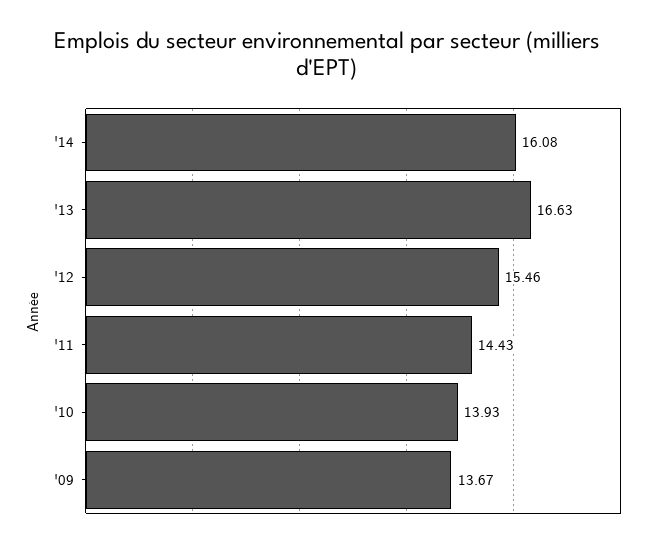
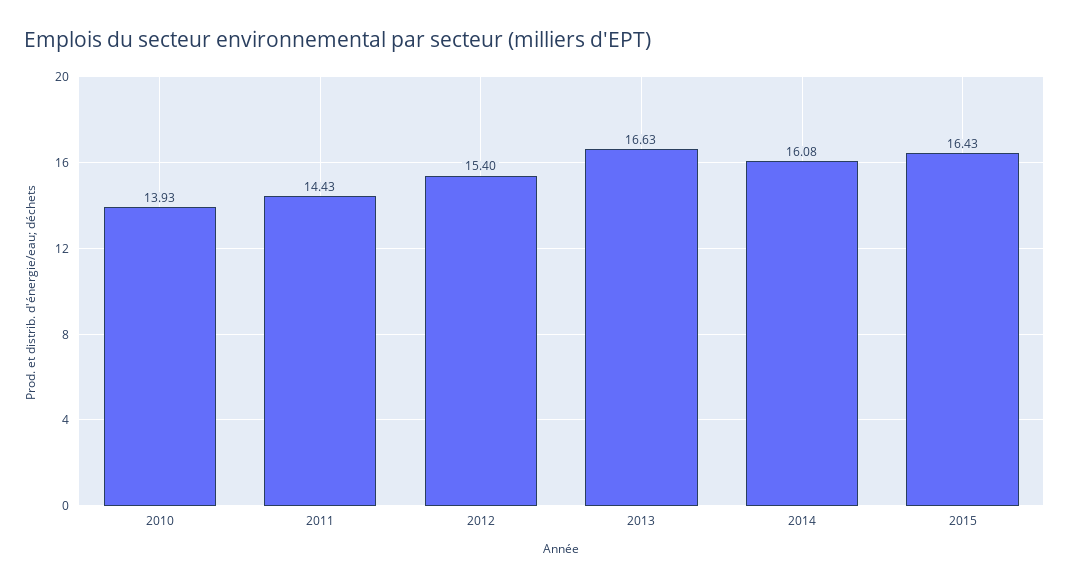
'12: 15.46 -> 15.4
'09: 13.67 -> none
2015: none -> 16.43

